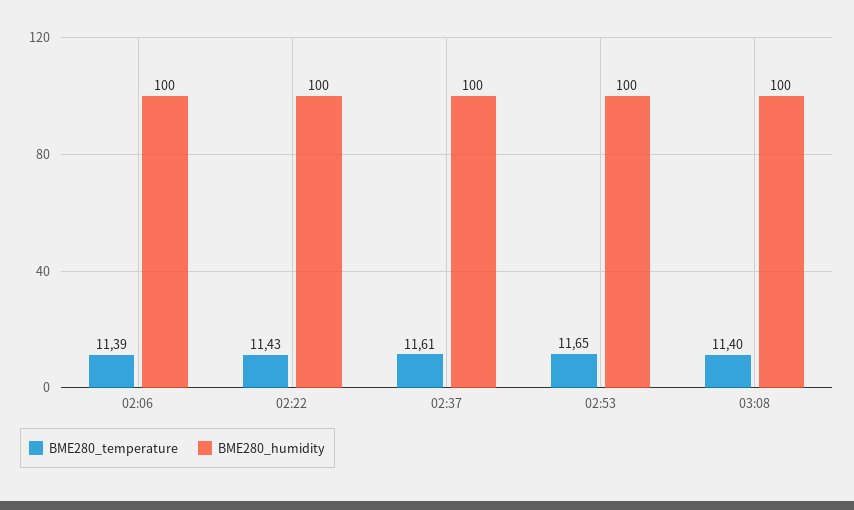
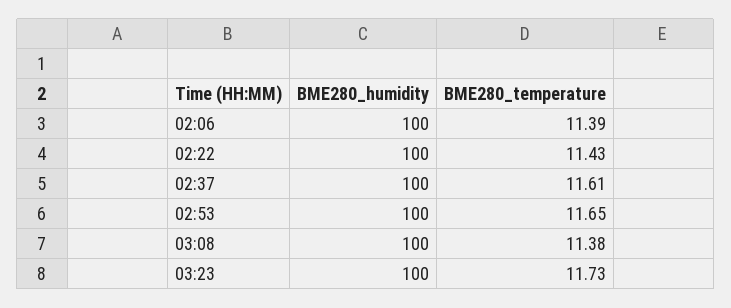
BME280_temperature, 03:08: 11.4 -> 11.38
BME280_humidity, 03:23: none -> 100
BME280_temperature, 03:23: none -> 11.73

